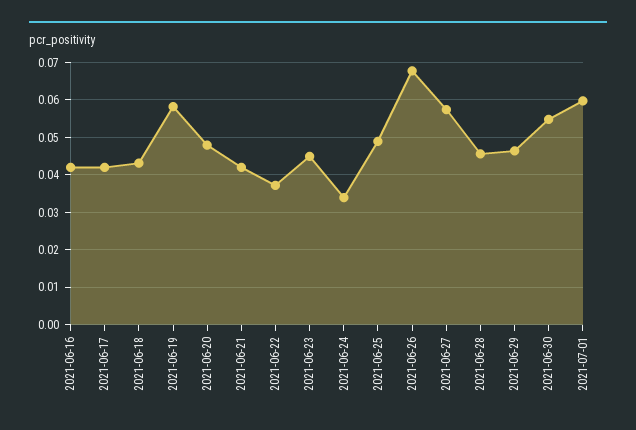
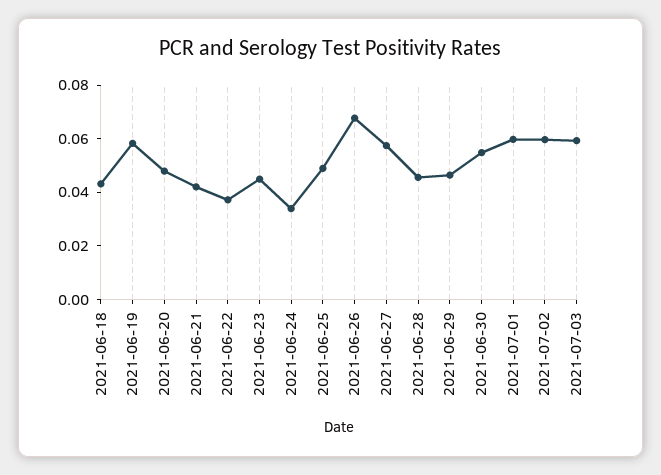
2021-06-16: 0.042 -> none
2021-06-17: 0.042 -> none
2021-07-02: none -> 0.06
2021-07-03: none -> 0.06

